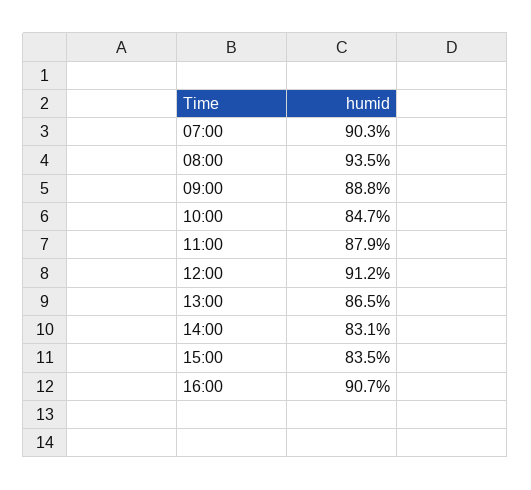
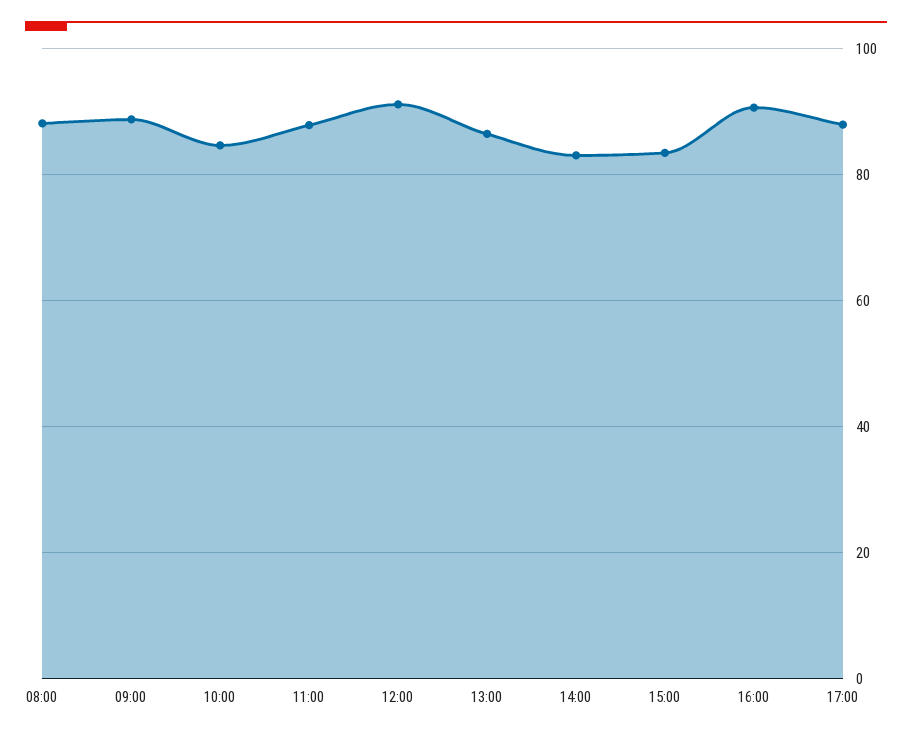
07:00: 90.3 -> none
08:00: 93.5 -> 88
17:00: none -> 88

